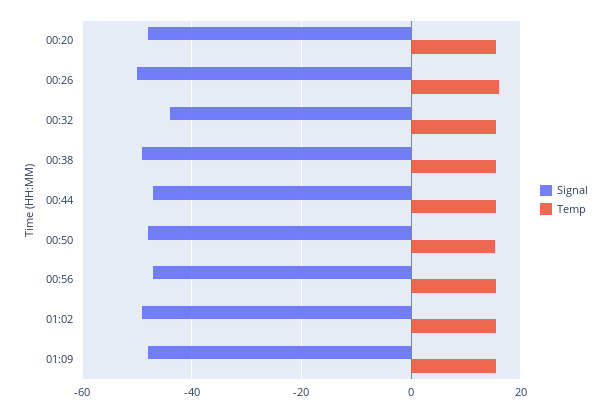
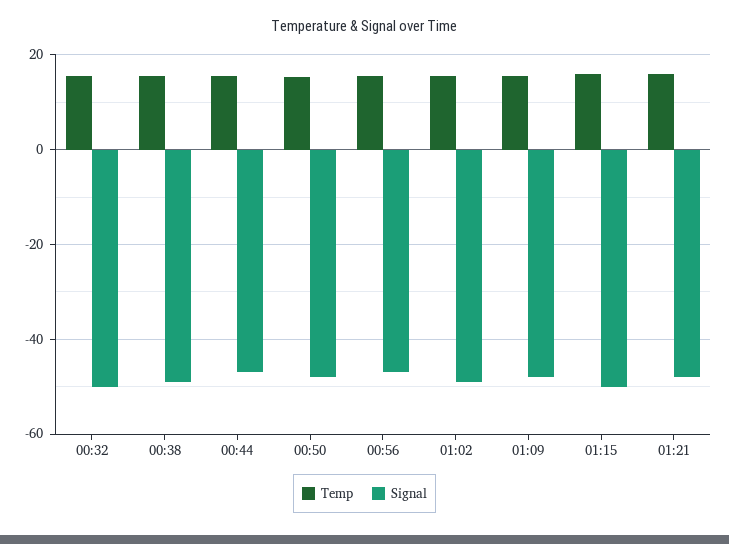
Signal, 00:20: -48 -> none
Temp, 00:20: 16 -> none
Signal, 00:26: -50 -> none
Temp, 00:26: 16 -> none
Signal, 00:32: -44 -> -50
Temp, 01:15: none -> 16
Signal, 01:15: none -> -50
Temp, 01:21: none -> 16
Signal, 01:21: none -> -48

